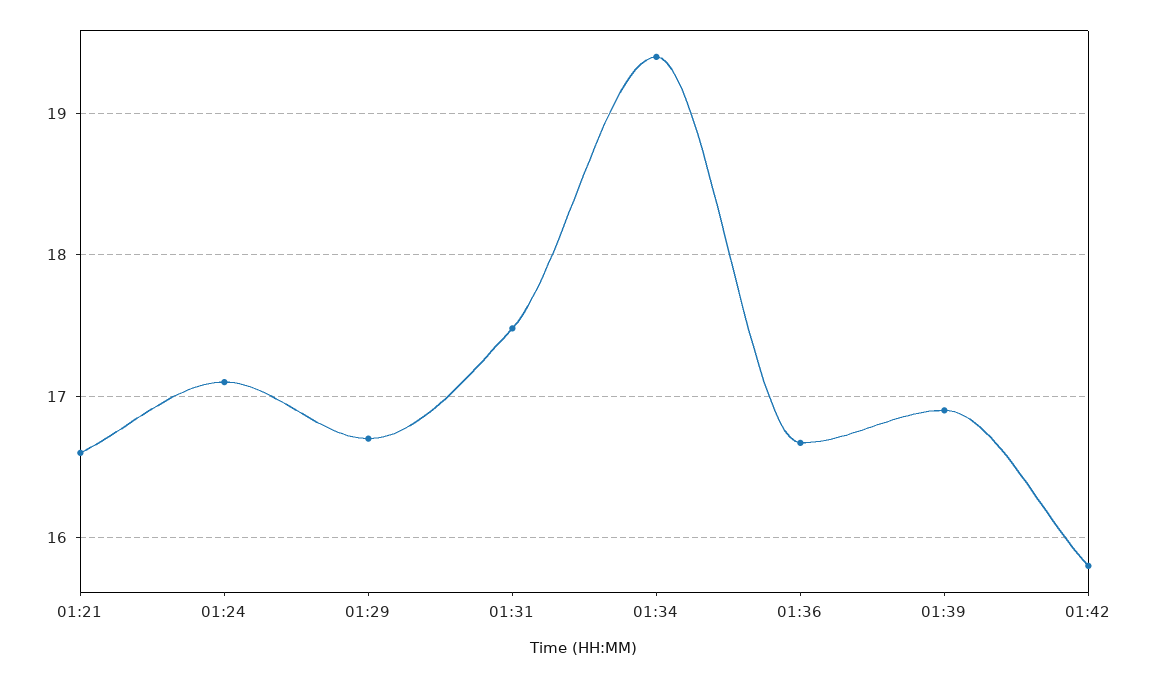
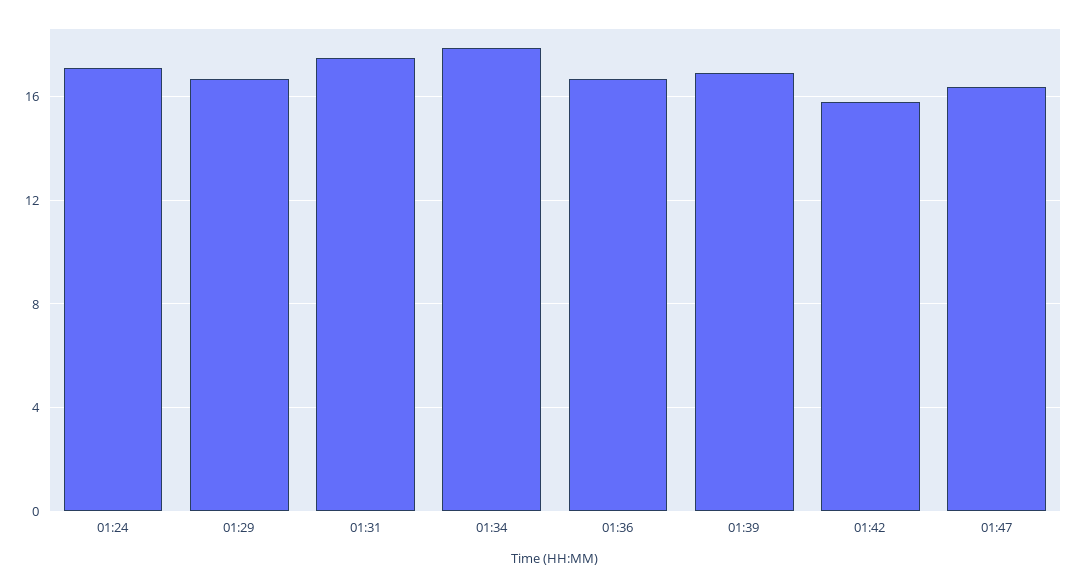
01:21: 16.6 -> none
01:34: 19.4 -> 18
01:47: none -> 16.5

